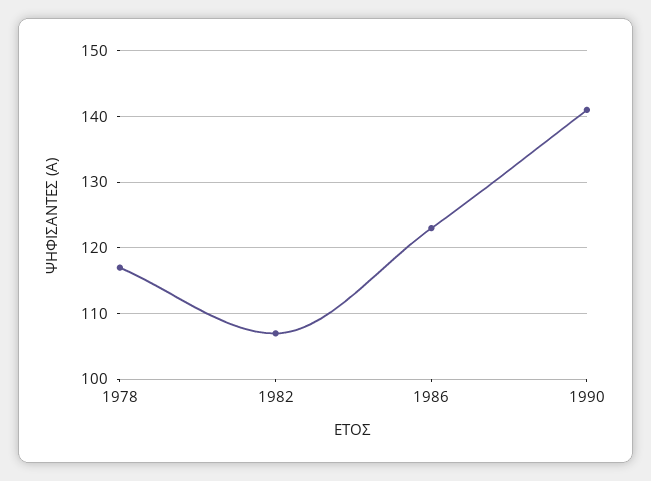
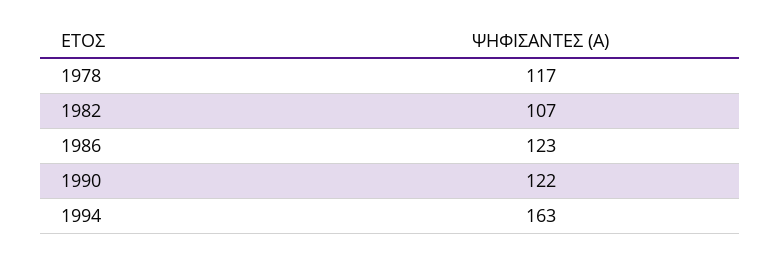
1990: 141 -> 122
1994: none -> 163

